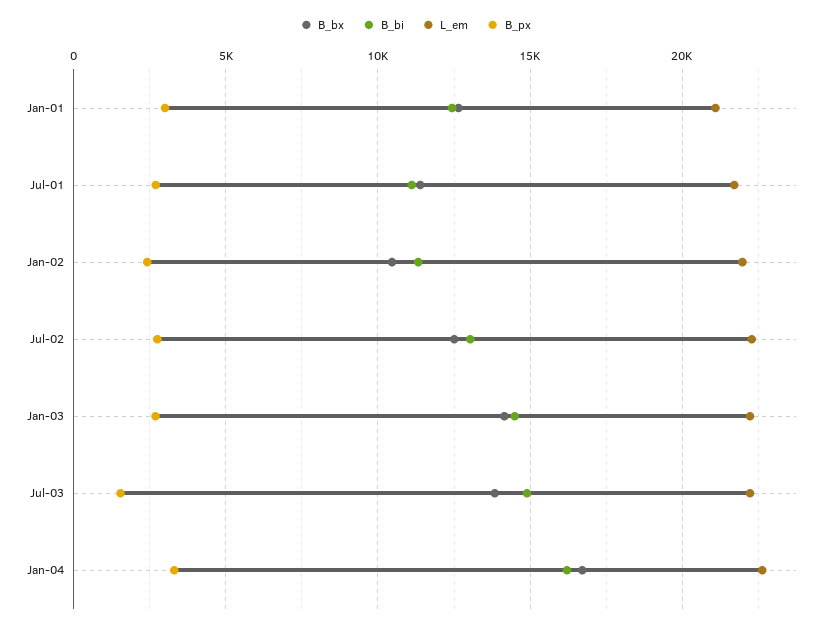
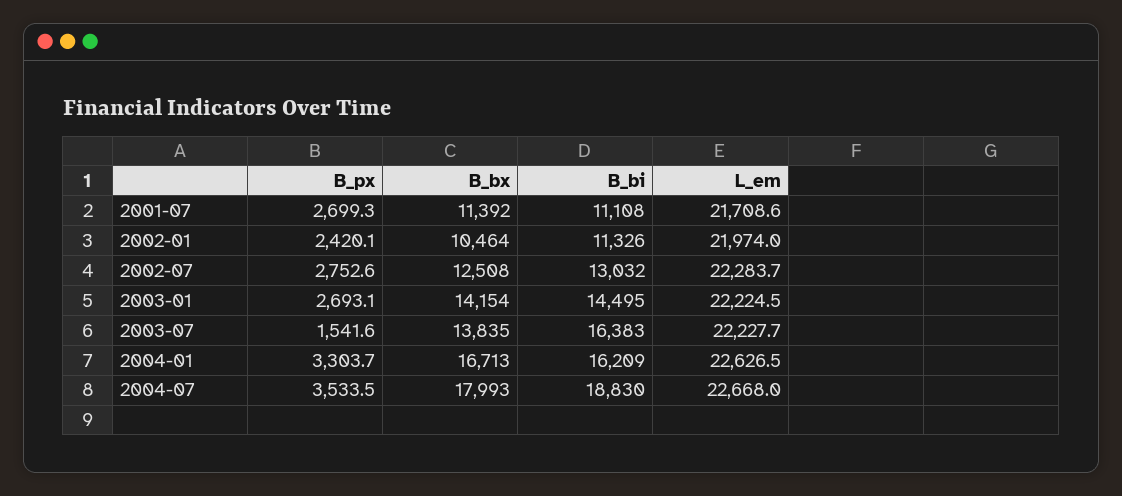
B_bx, Jan-01: 12500 -> none
B_bi, Jan-01: 12500 -> none
L_em, Jan-01: 21000 -> none
B_px, Jan-01: 3000 -> none
B_bi, Jul-03: 15000 -> 16383
B_px, 2004-07: none -> 3533.5
B_bx, 2004-07: none -> 17993
B_bi, 2004-07: none -> 18830
L_em, 2004-07: none -> 22668

